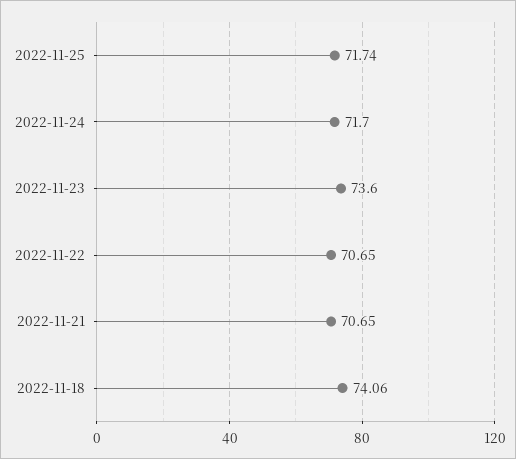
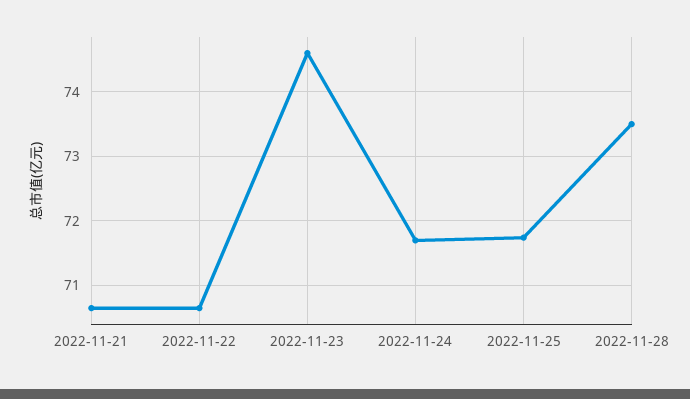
2022-11-23: 73.6 -> 74.6
2022-11-18: 74.06 -> none
2022-11-28: none -> 73.5

